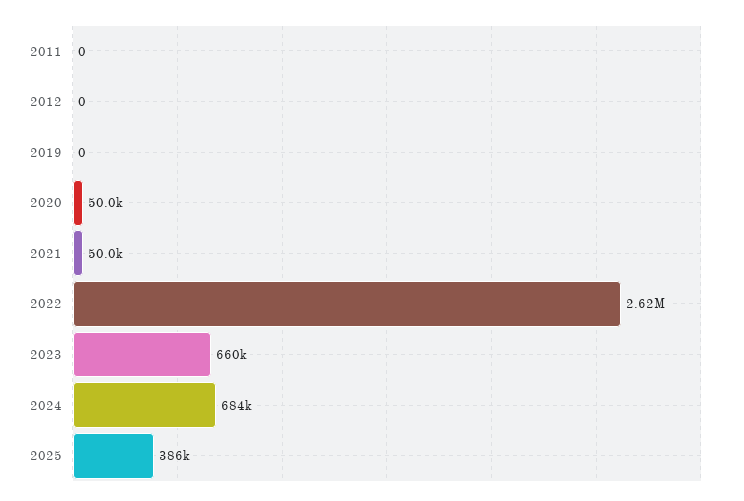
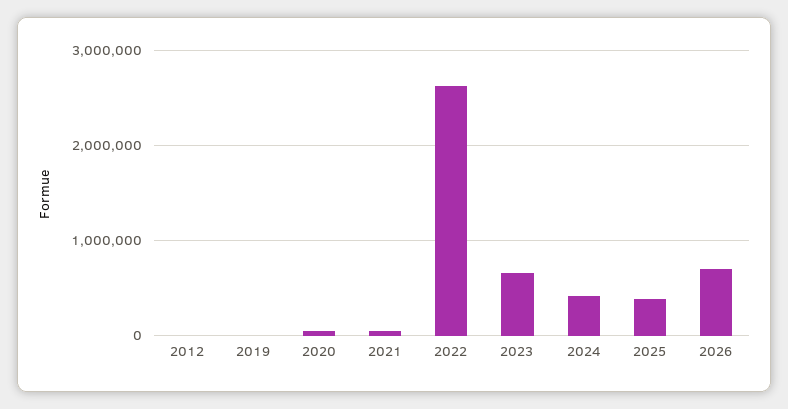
2011: 0 -> none
2024: 684000 -> 400000
2026: none -> 700000

